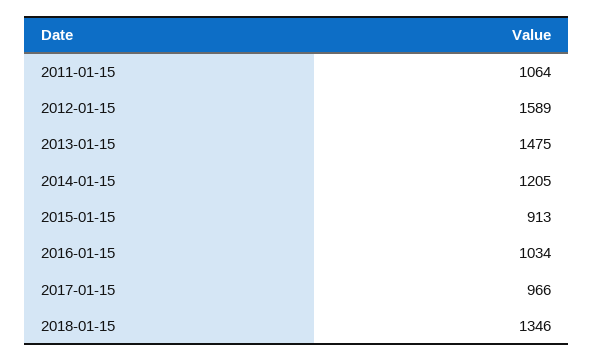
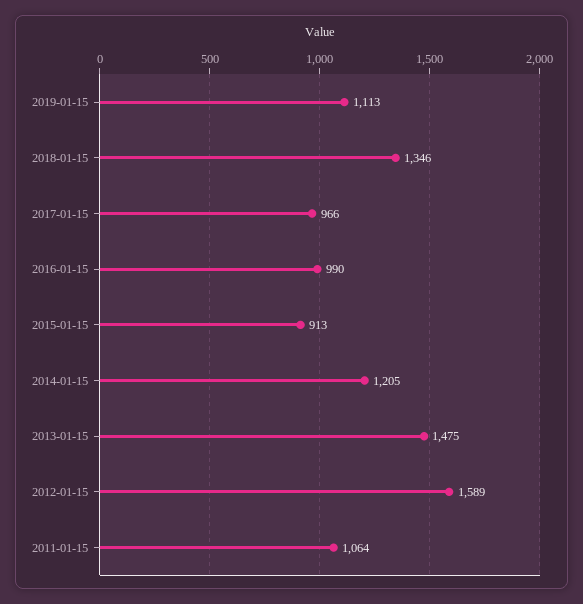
2016-01-15: 1034 -> 990
2019-01-15: none -> 1113

